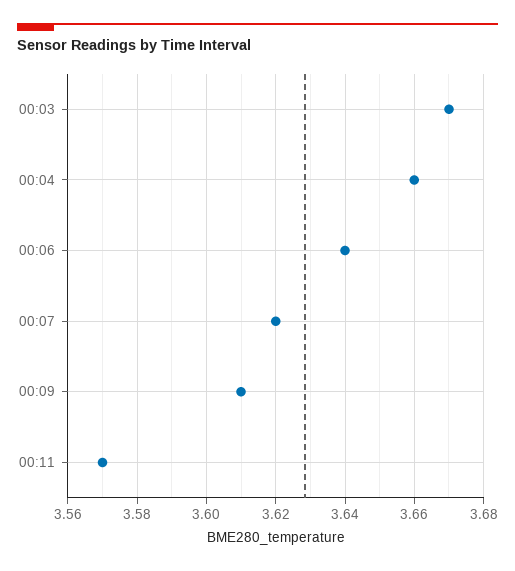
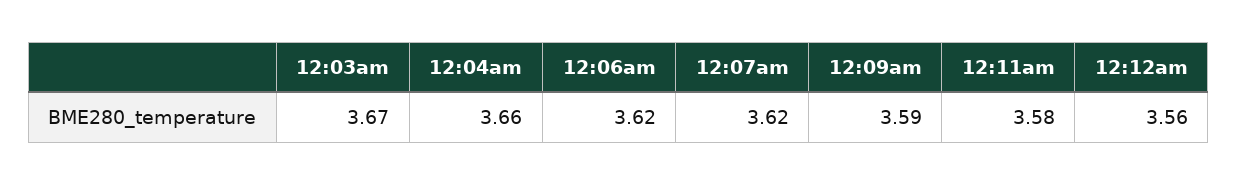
00:06: 3.64 -> 3.62
00:09: 3.61 -> 3.59
00:11: 3.57 -> 3.58
12:12am: none -> 3.56

